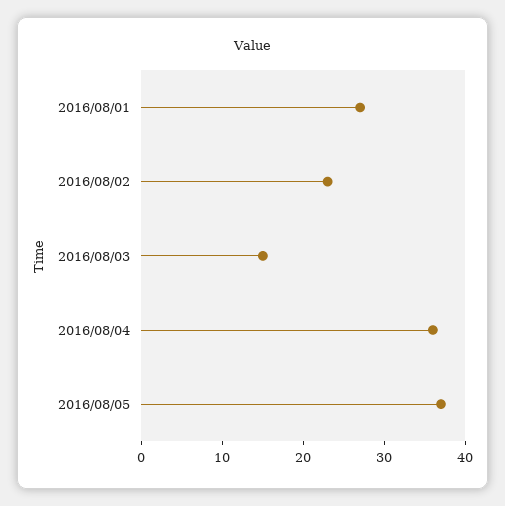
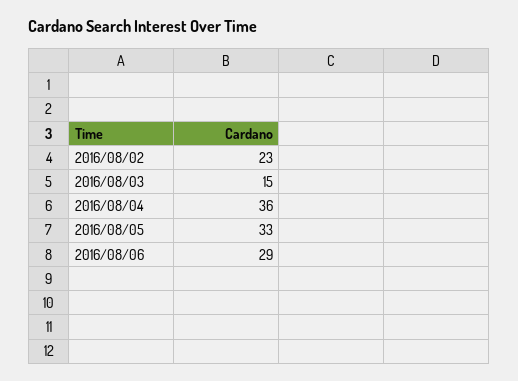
2016/08/01: 27 -> none
2016/08/05: 37 -> 33
2016/08/06: none -> 29

